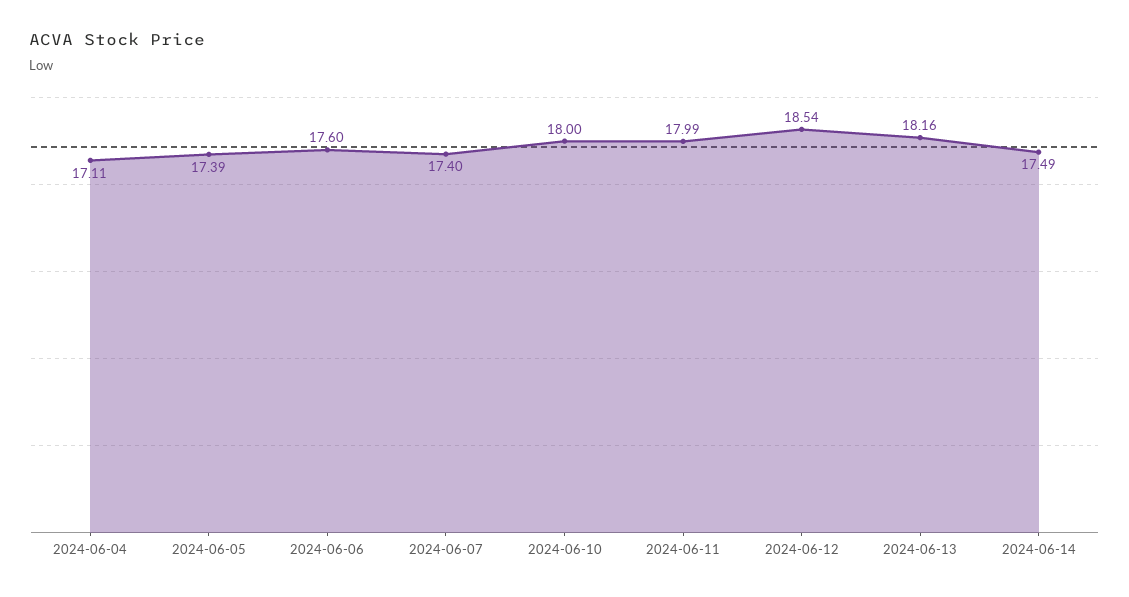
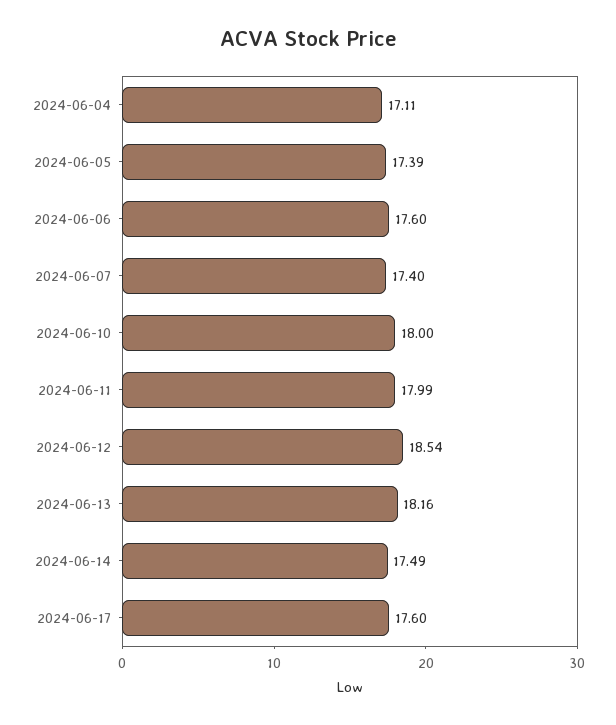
2024-06-17: none -> 17.6

